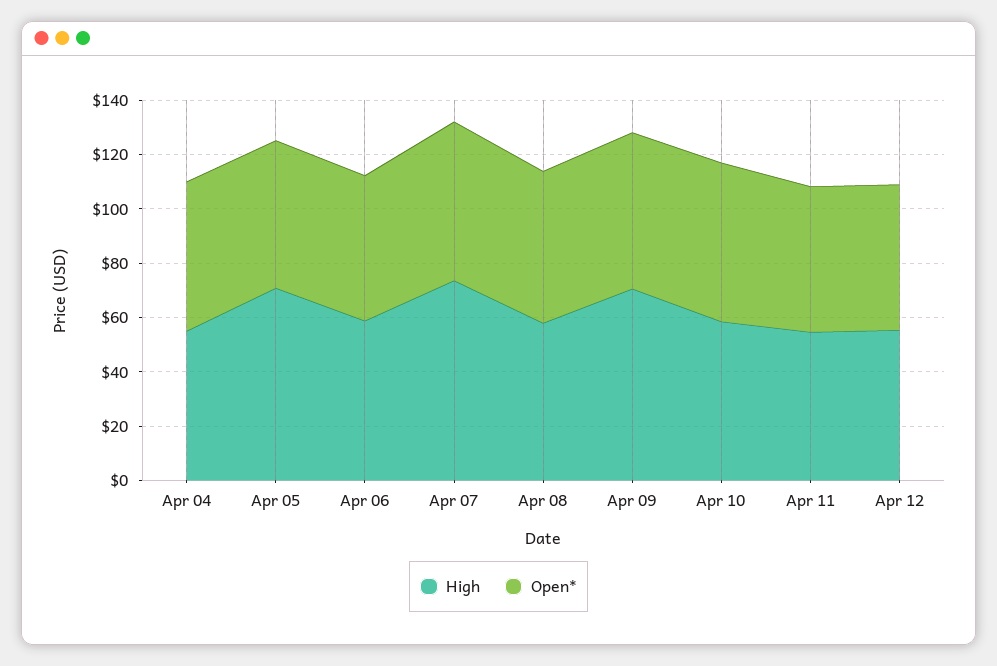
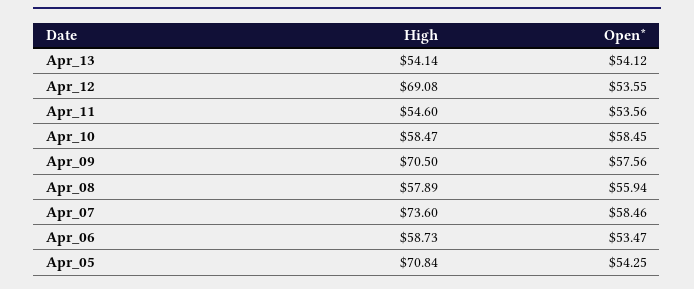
High, Apr 04: 55 -> none
Open*, Apr 04: 55 -> none
High, Apr 12: 55 -> 69.08
High, Apr_13: none -> 54.14
Open*, Apr_13: none -> 54.12

